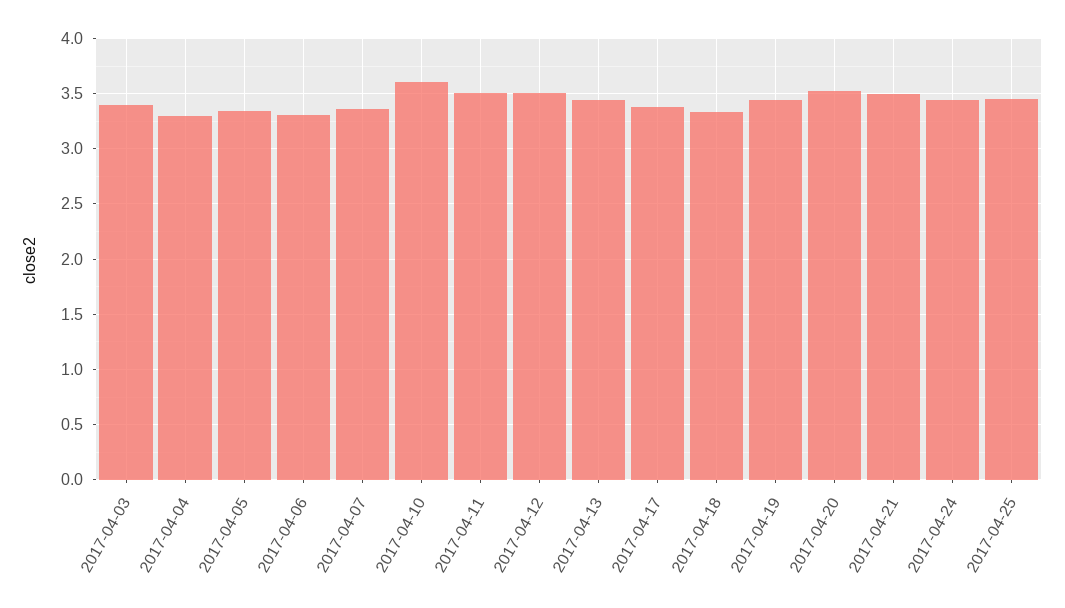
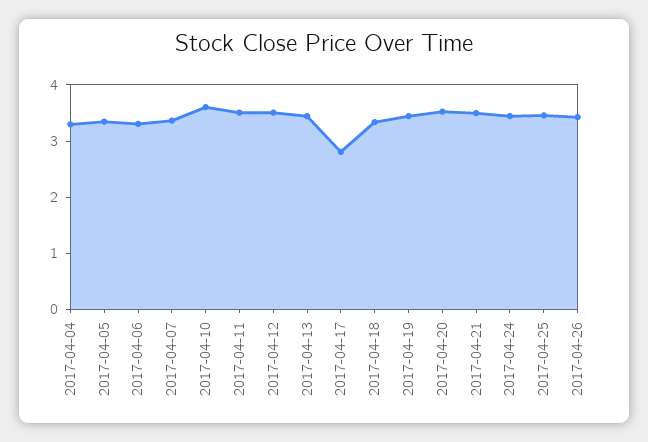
2017-04-03: 3.4 -> none
2017-04-17: 3.4 -> 2.8
2017-04-26: none -> 3.4

